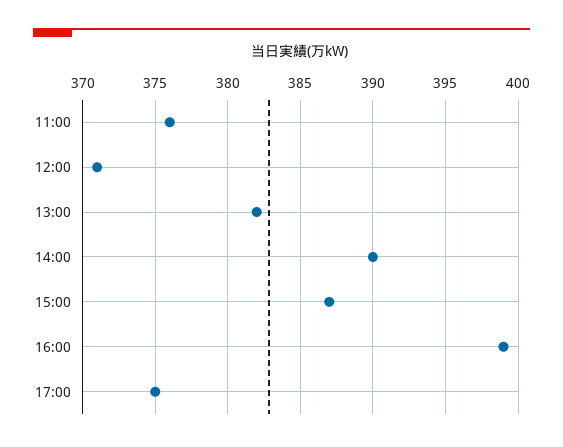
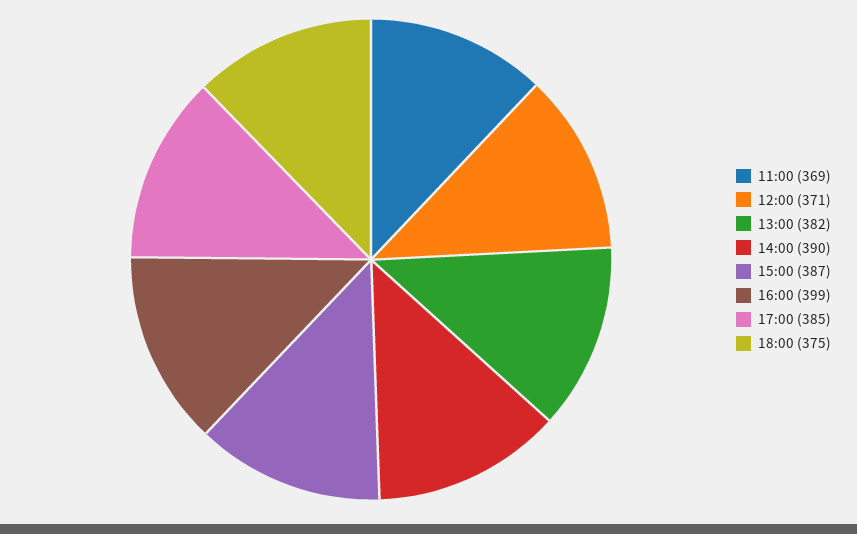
11:00: 376 -> 369
17:00: 375 -> 385
18:00: none -> 375

